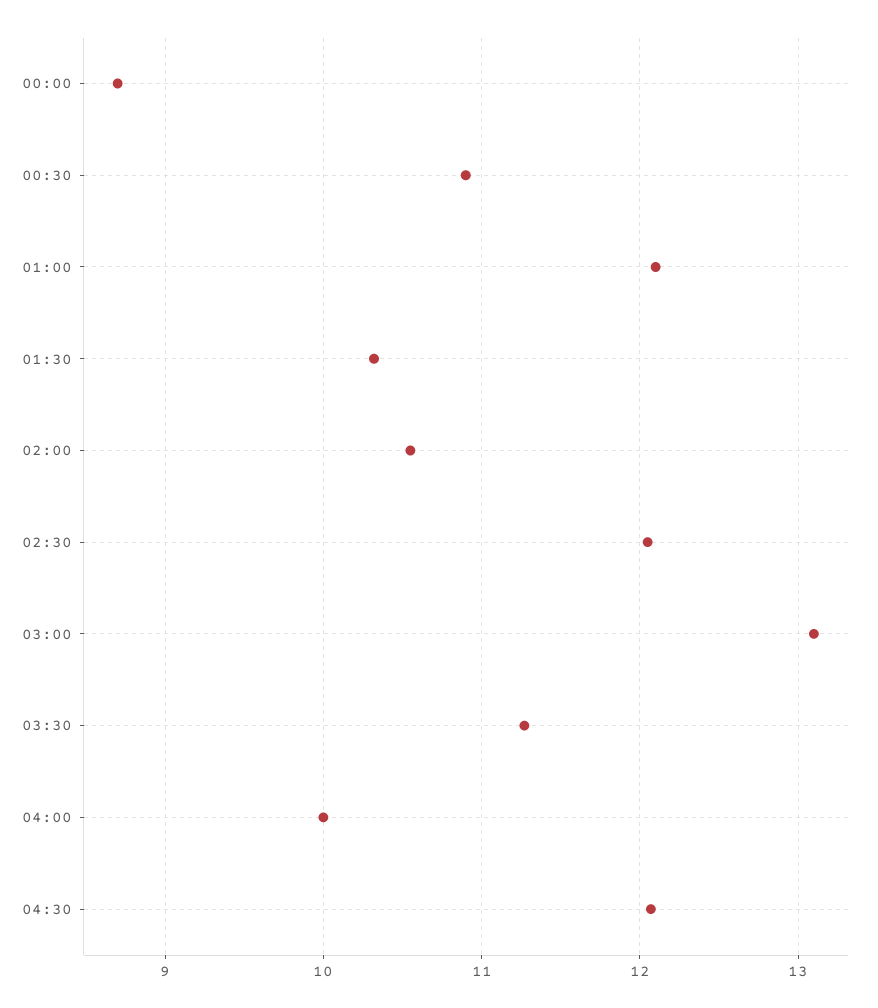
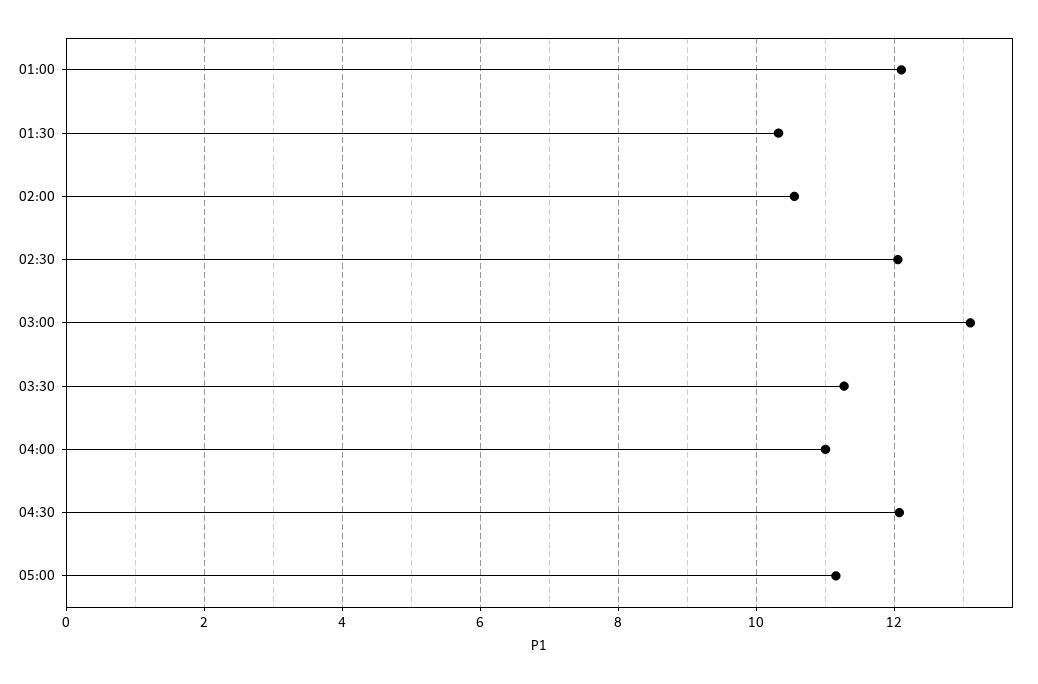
00:00: 8.7 -> none
00:30: 10.9 -> none
04:00: 10 -> 11
05:00: none -> 11.2

